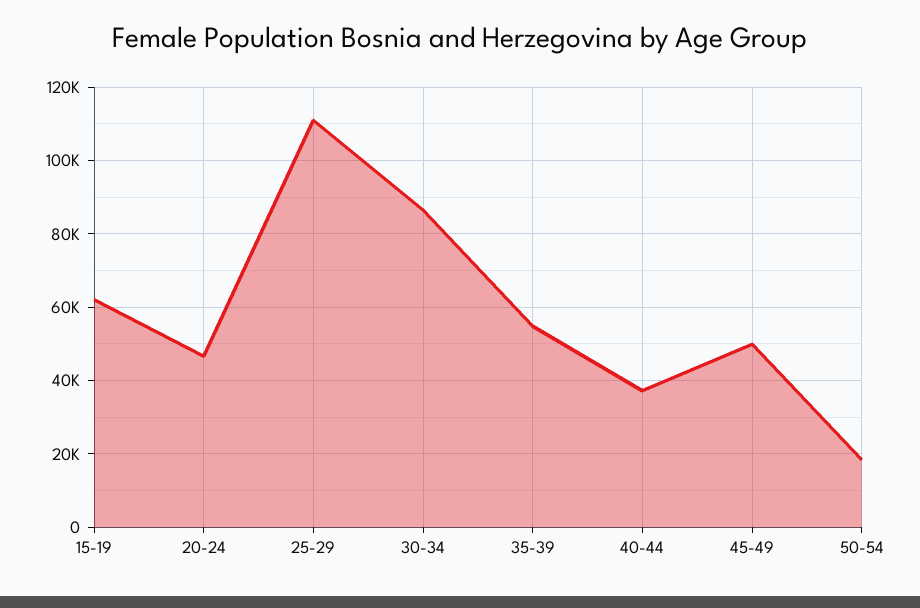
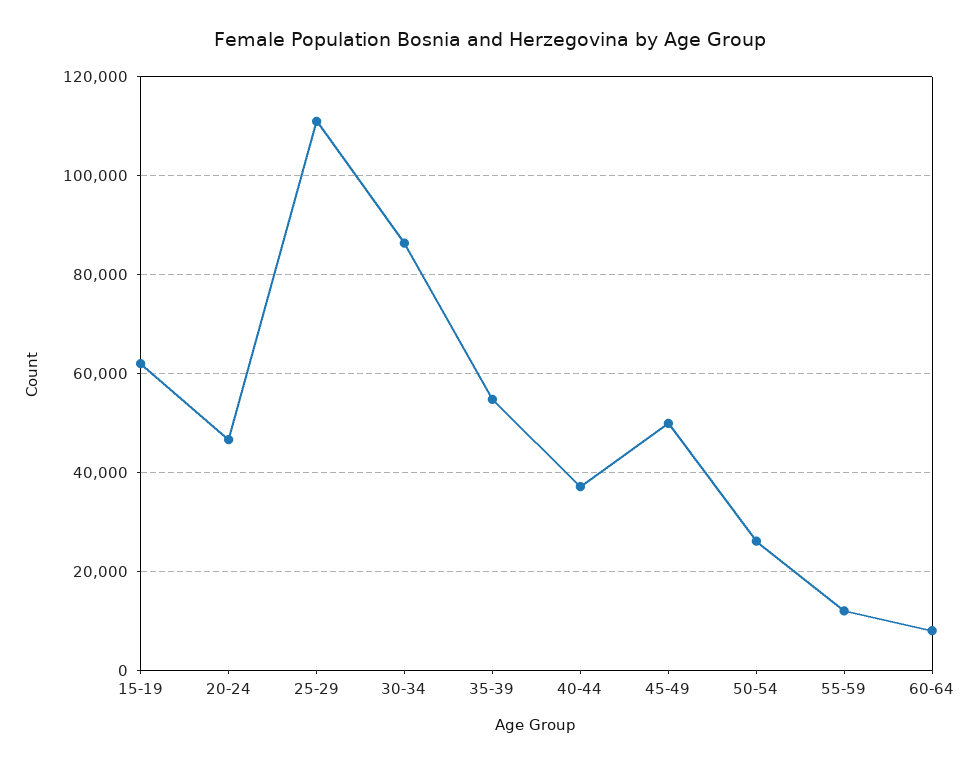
50-54: 18000 -> 26000
55-59: none -> 12000
60-64: none -> 8000

